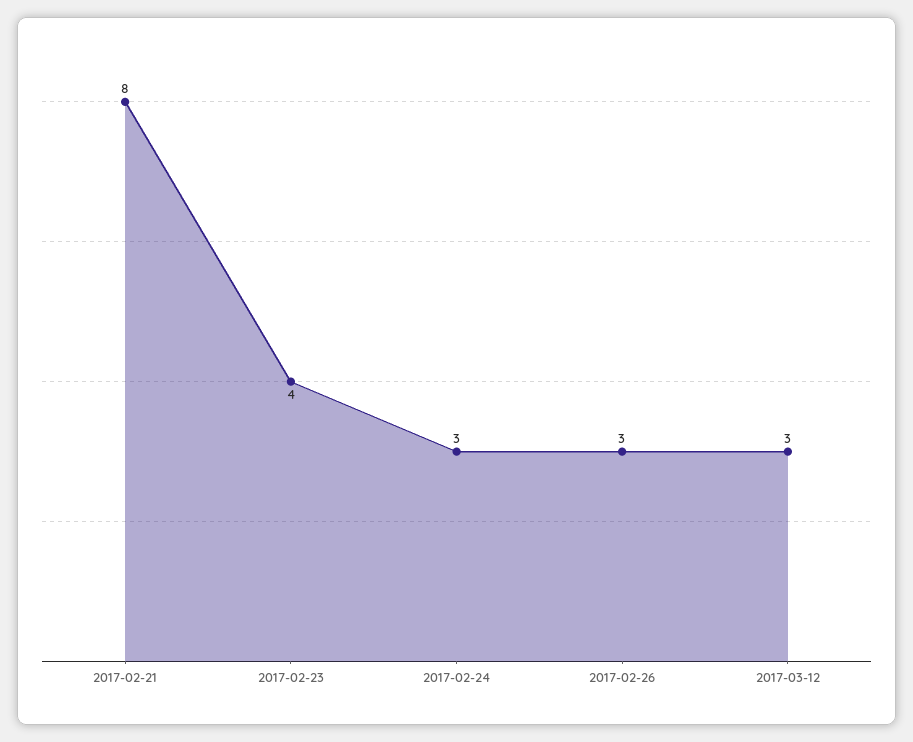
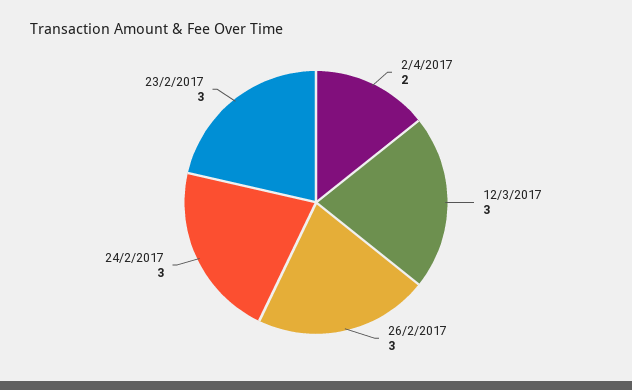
2017-02-21: 8 -> none
2017-02-23: 4 -> 3
2/4/2017: none -> 2

